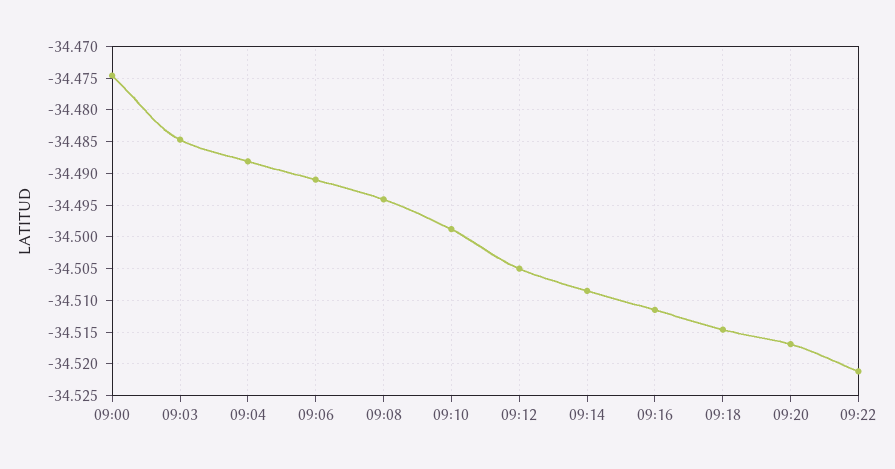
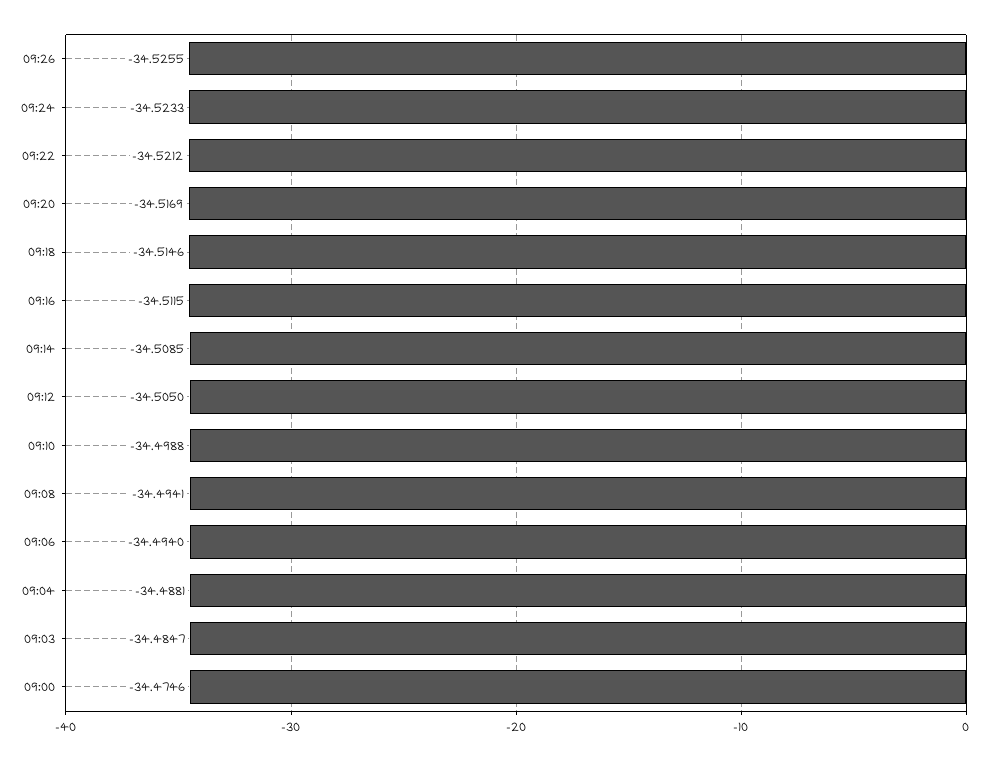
09:06: -34.491 -> -34.494
09:26: none -> -34.5255
09:24: none -> -34.5233

